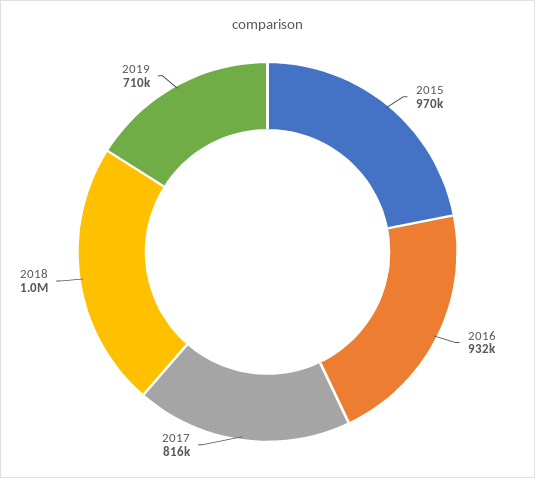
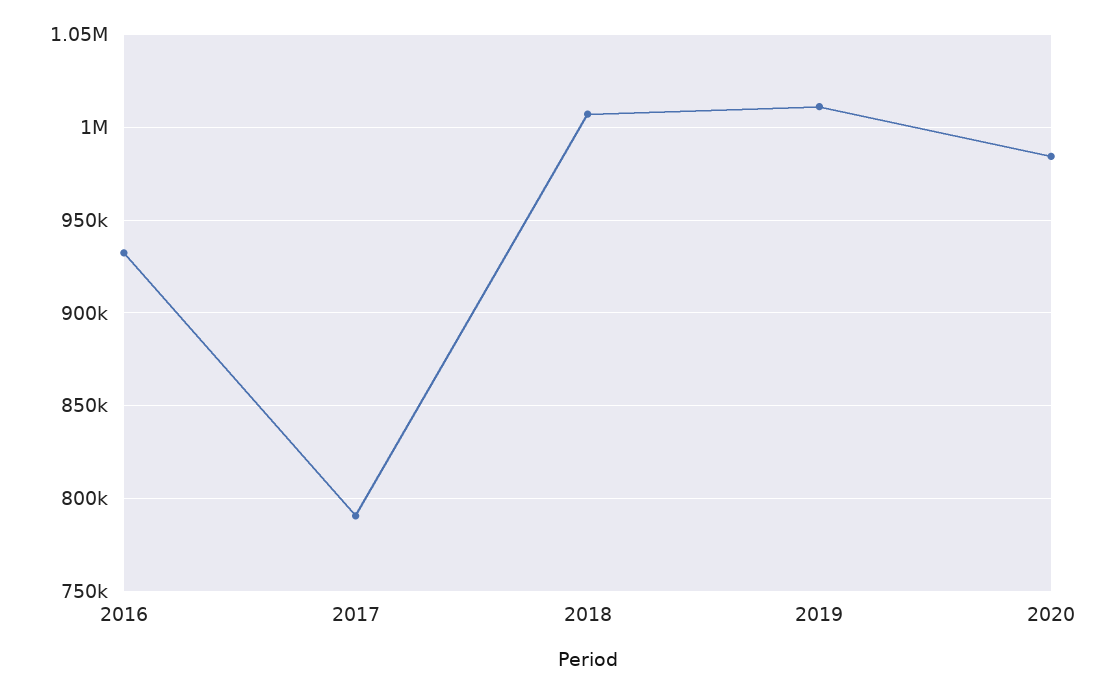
2015: 970000 -> none
2017: 816000 -> 790000
2019: 710000 -> 1010000
2020: none -> 985000

